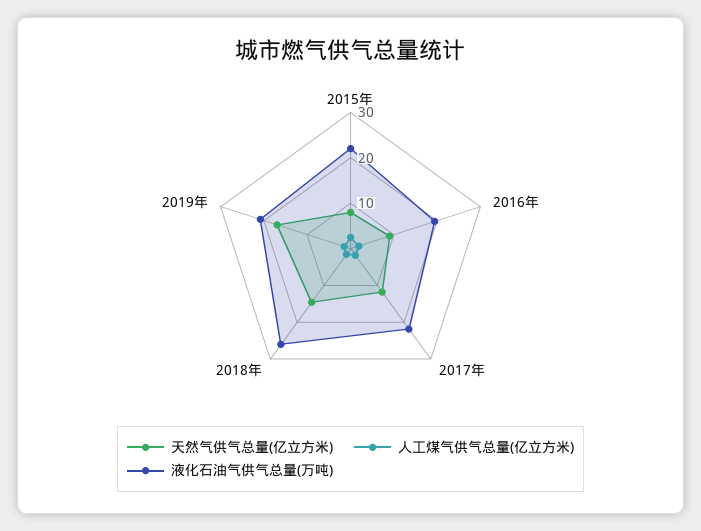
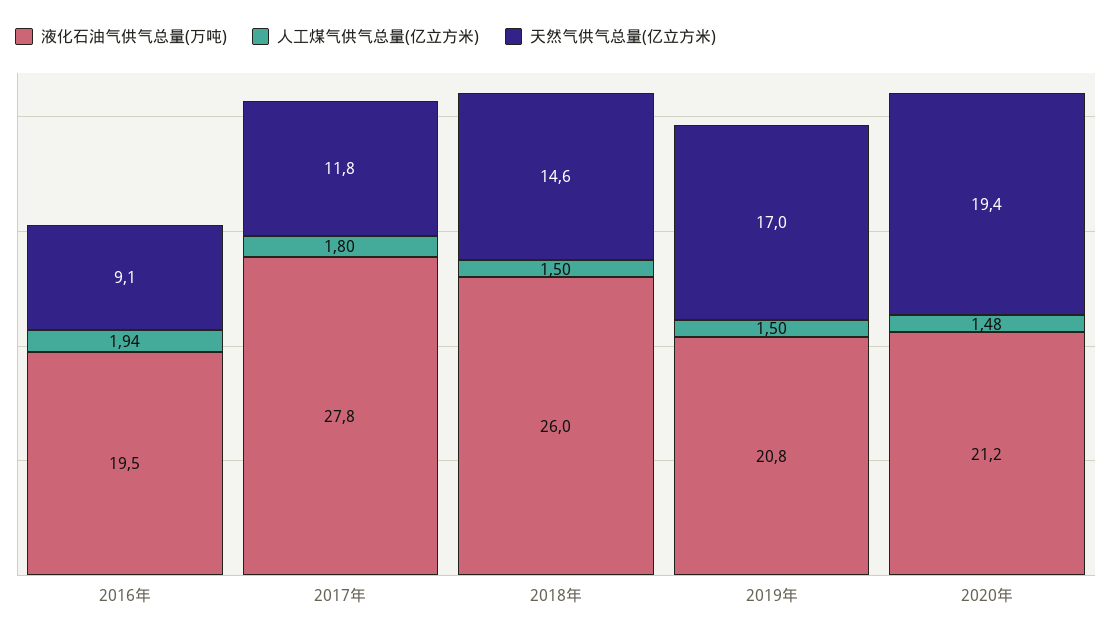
天然气供气总量(亿立方米), 2015年: 8 -> none
人工煤气供气总量(亿立方米), 2015年: 2 -> none
液化石油气供气总量(万吨), 2015年: 22 -> none
液化石油气供气总量(万吨), 2017年: 22 -> 27.8
液化石油气供气总量(万吨), 2020年: none -> 21.2
人工煤气供气总量(亿立方米), 2020年: none -> 1.48
天然气供气总量(亿立方米), 2020年: none -> 19.4

